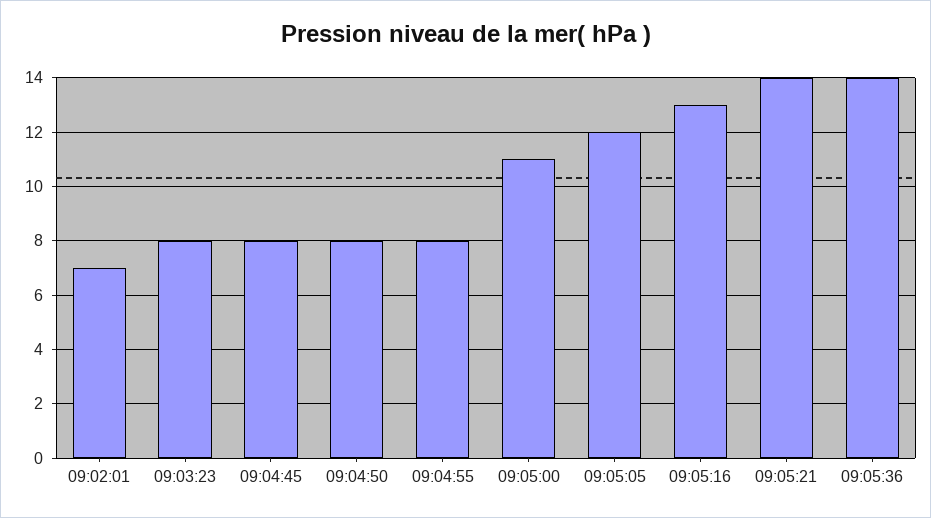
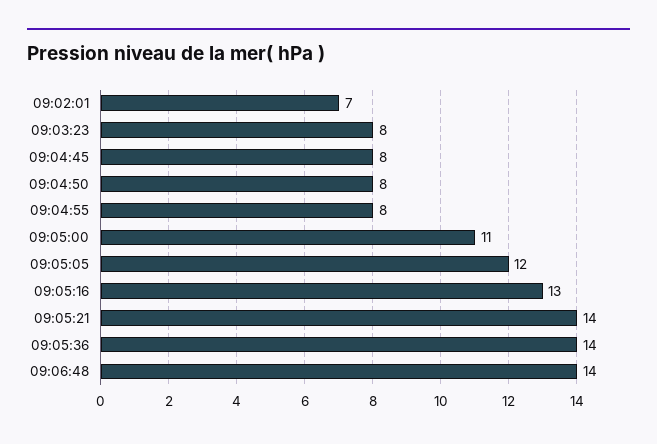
09:06:48: none -> 14

